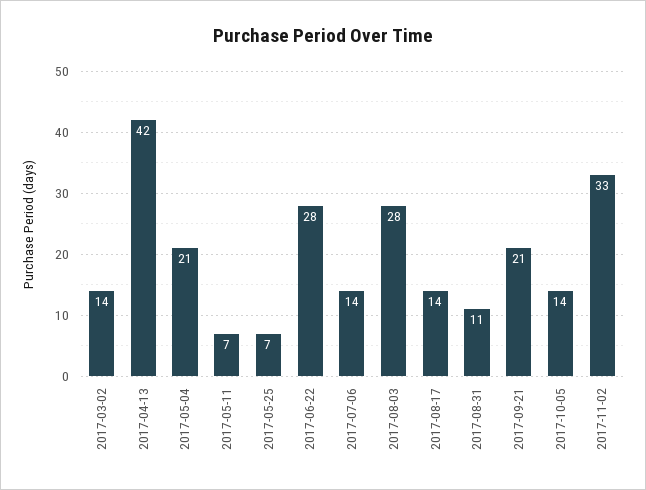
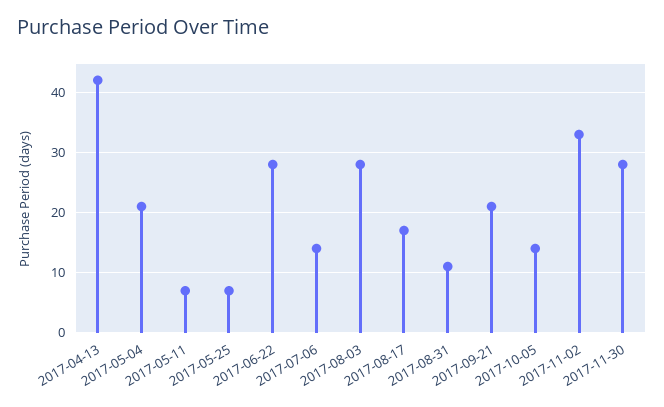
2017-03-02: 14 -> none
2017-08-17: 14 -> 17
2017-11-30: none -> 28

